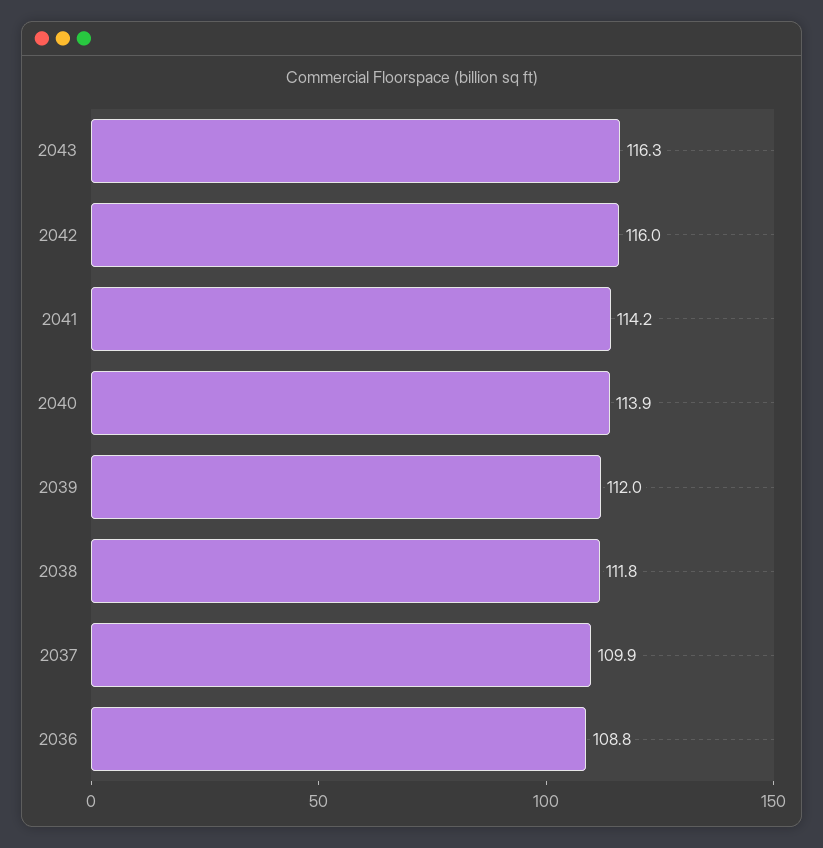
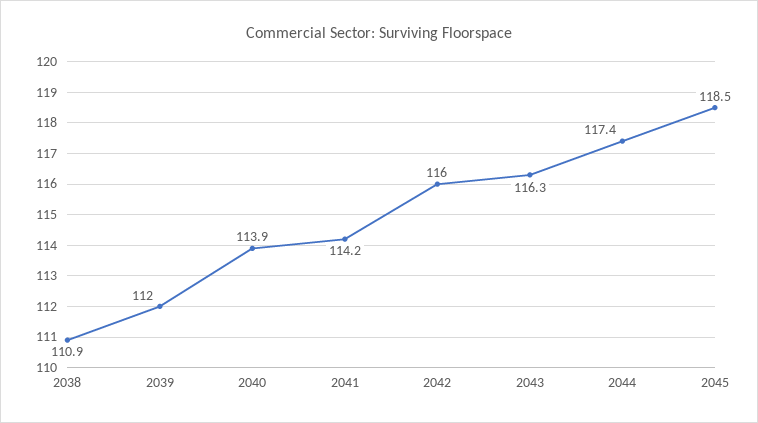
2038: 111.8 -> 110.9
2037: 109.9 -> none
2036: 108.8 -> none
2044: none -> 117.4
2045: none -> 118.5

